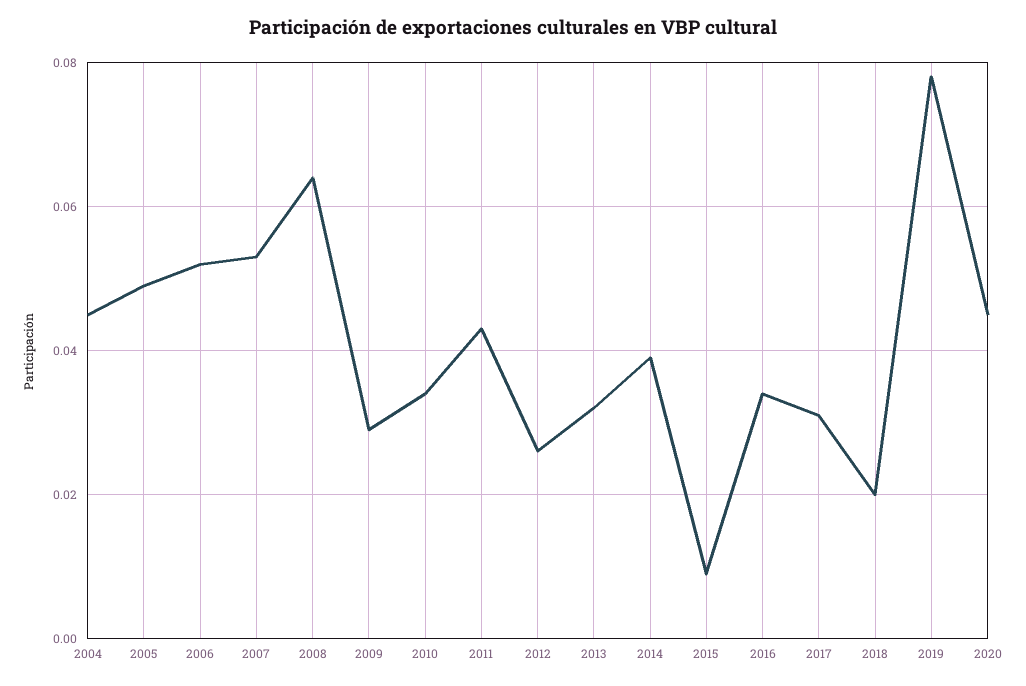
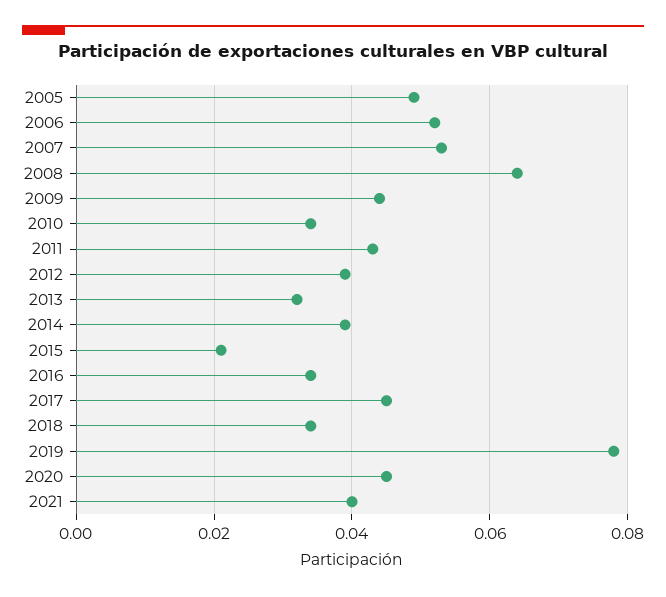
2004: 0.045 -> none
2009: 0.03 -> 0.045
2012: 0.025 -> 0.04
2015: 0.01 -> 0.02
2017: 0.03 -> 0.045
2018: 0.02 -> 0.035
2021: none -> 0.04

